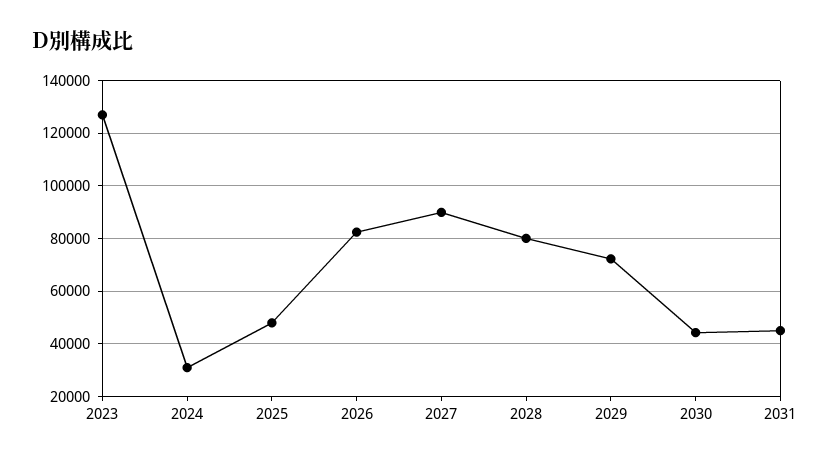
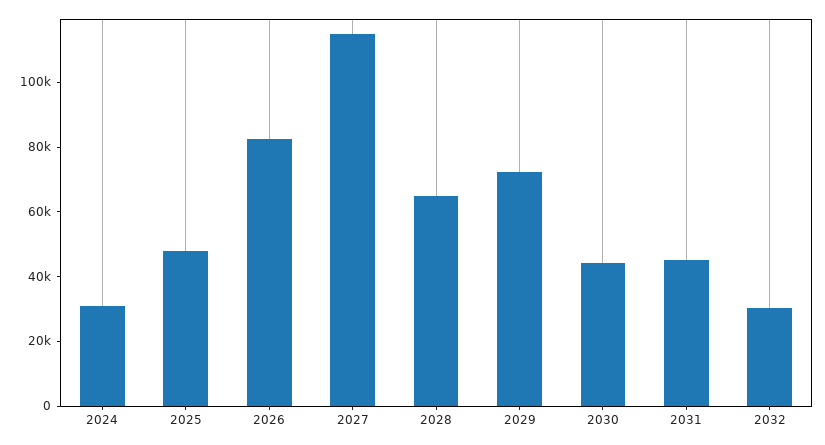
2023: 127500 -> none
2027: 90000 -> 115000
2028: 80000 -> 65000
2032: none -> 30000

